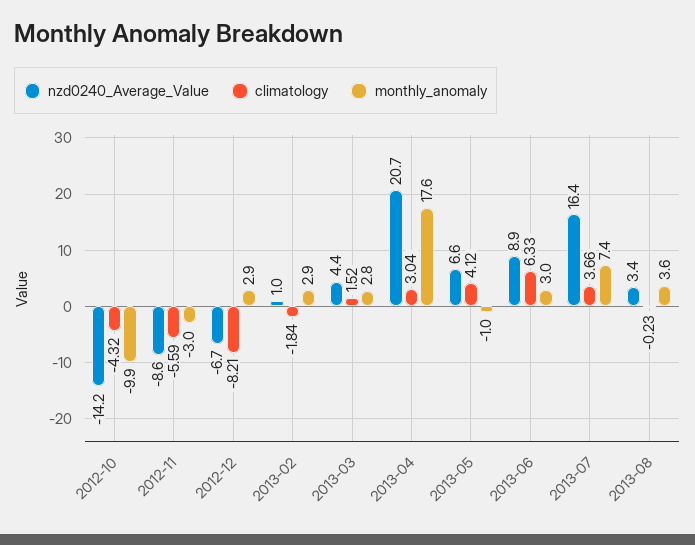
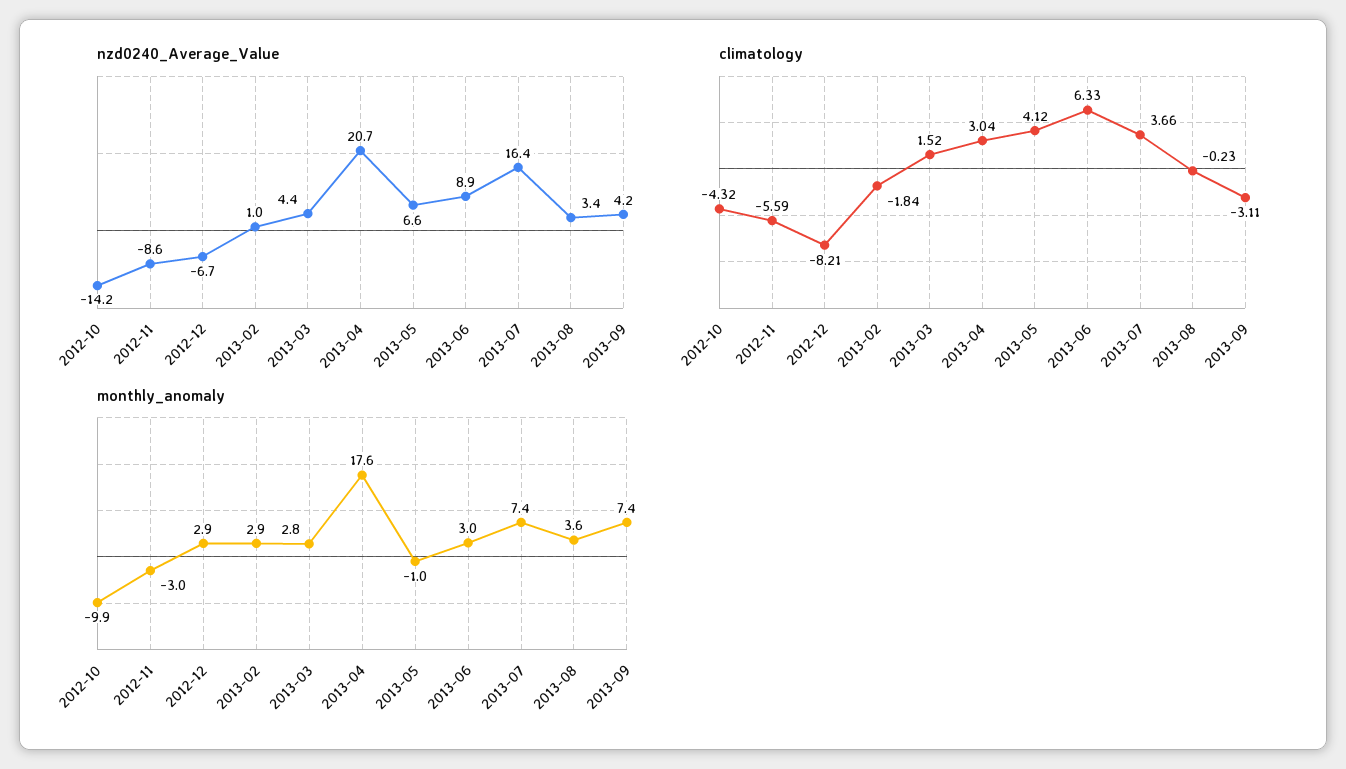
nzd0240_Average_Value, 2013-09: none -> 4.2
climatology, 2013-09: none -> -3.11
monthly_anomaly, 2013-09: none -> 7.4

